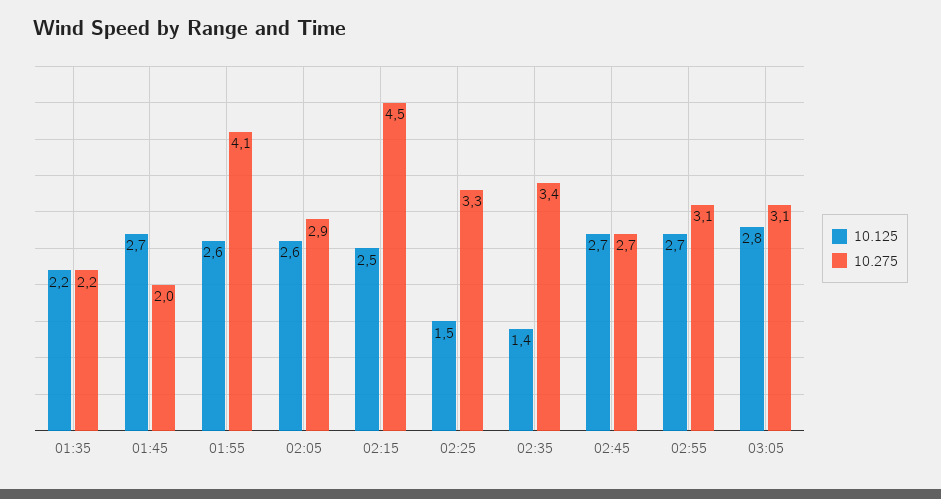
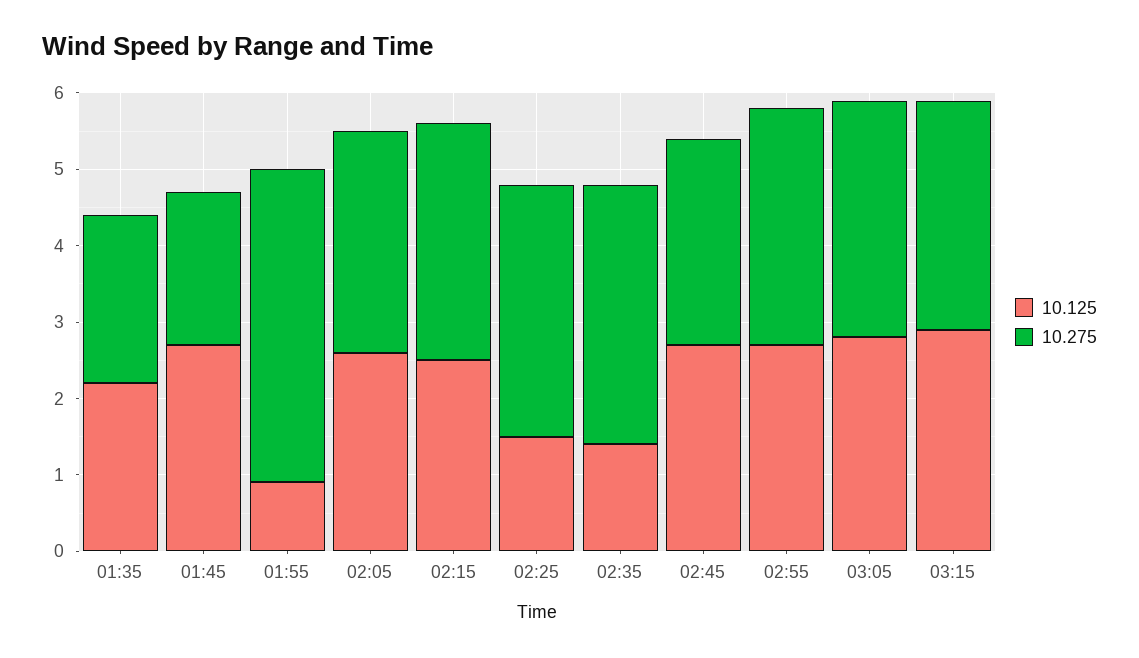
10.125, 01:55: 2.6 -> 1
10.275, 02:15: 4.5 -> 3
10.125, 03:15: none -> 3
10.275, 03:15: none -> 3

